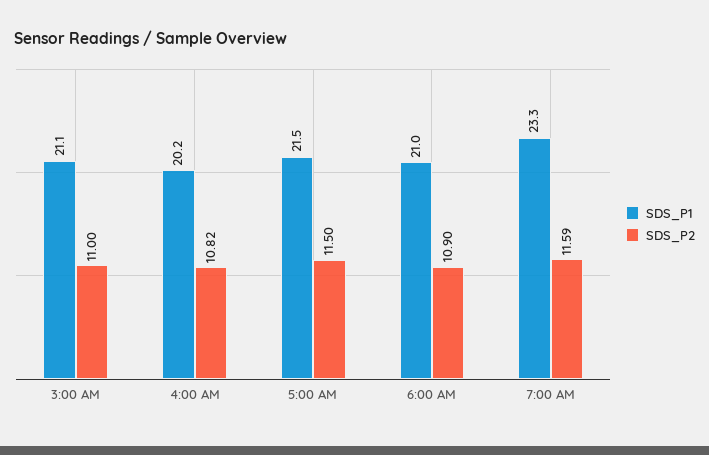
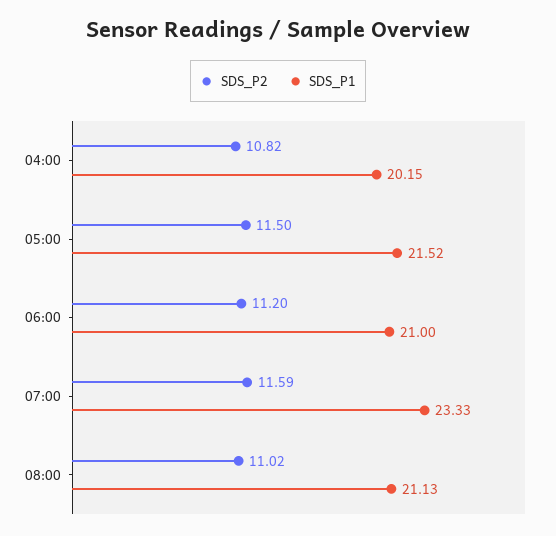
SDS_P1, 3:00 AM: 21.1 -> none
SDS_P2, 3:00 AM: 11 -> none
SDS_P2, 6:00 AM: 10.9 -> 11.2
SDS_P2, 08:00: none -> 11.02
SDS_P1, 08:00: none -> 21.13

